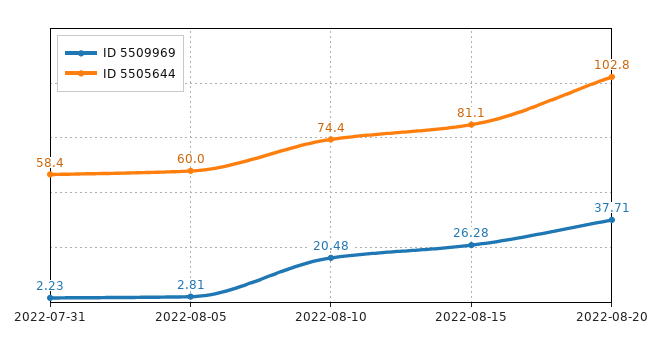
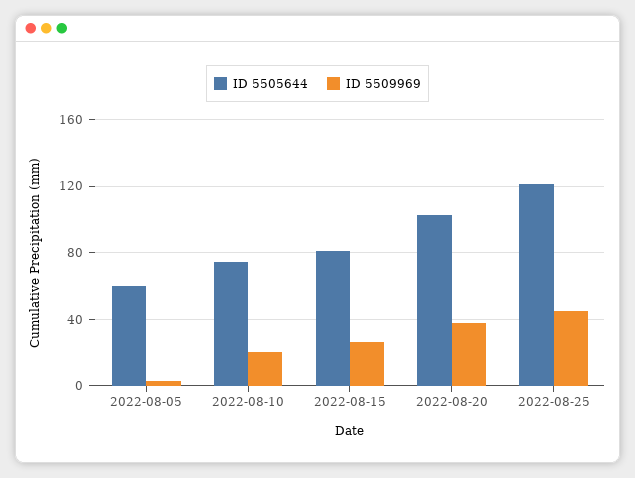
ID 5509969, 2022-07-31: 2.23 -> none
ID 5505644, 2022-07-31: 58.4 -> none
ID 5505644, 2022-08-25: none -> 120
ID 5509969, 2022-08-25: none -> 45

